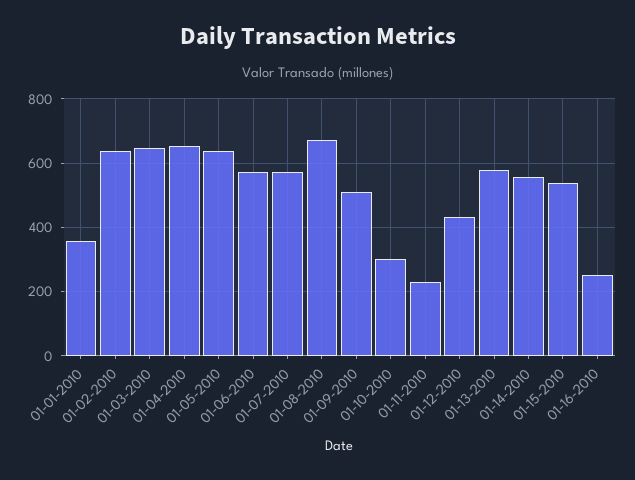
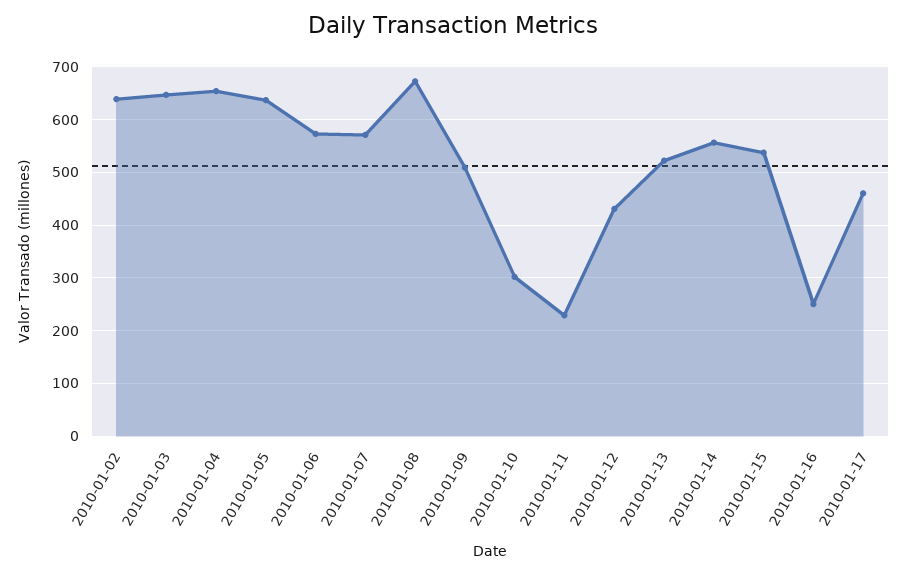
01-01-2010: 360 -> none
01-13-2010: 580 -> 520
2010-01-17: none -> 460

